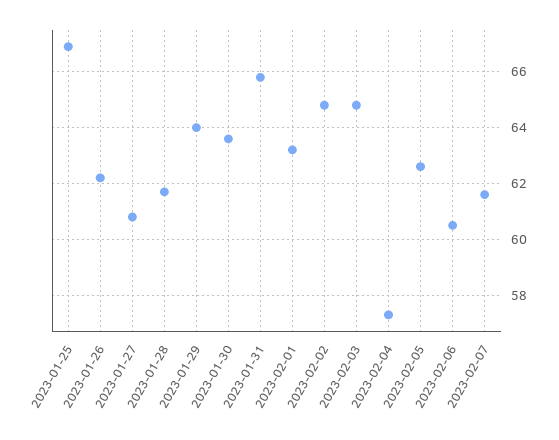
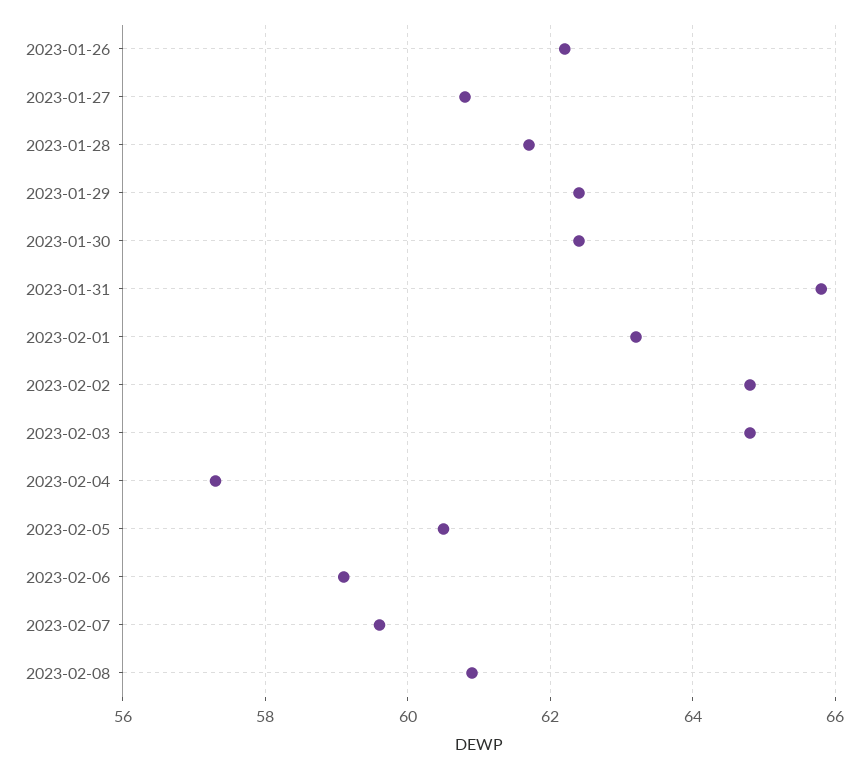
2023-01-25: 67 -> none
2023-01-29: 64 -> 62.5
2023-01-30: 63.5 -> 62.5
2023-02-05: 62.5 -> 60.5
2023-02-06: 60.5 -> 59
2023-02-07: 61.5 -> 59.5
2023-02-08: none -> 61

